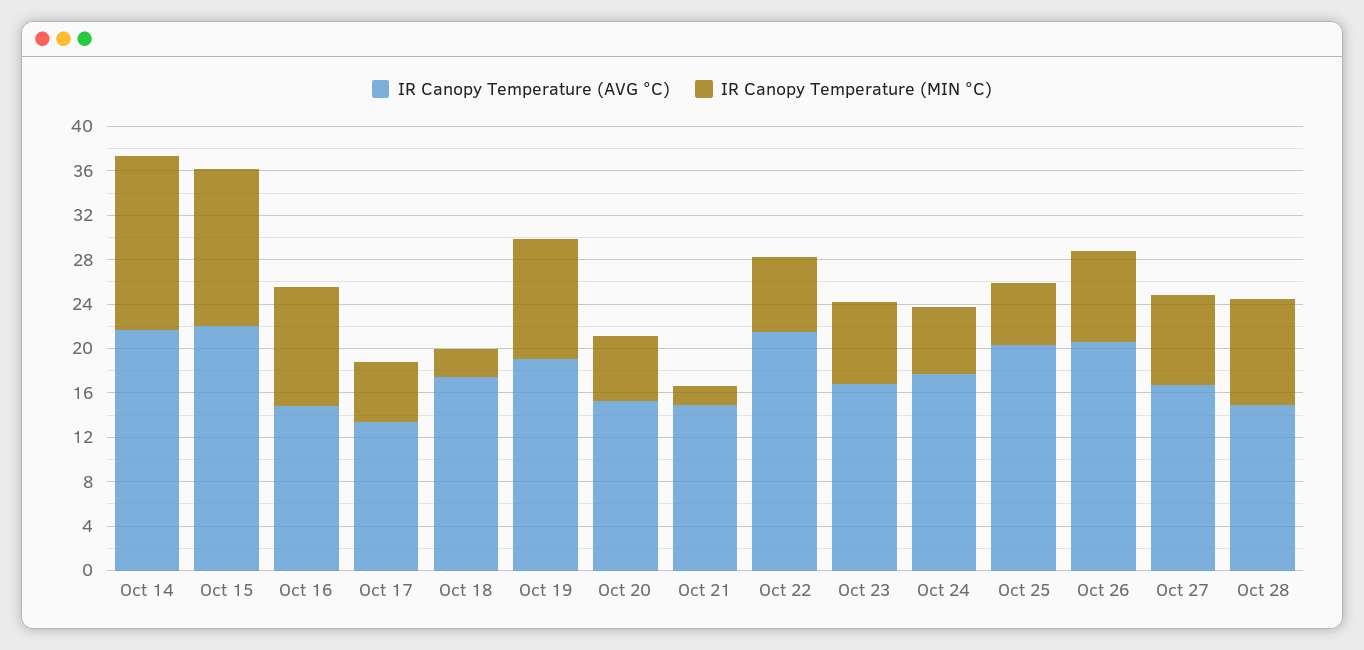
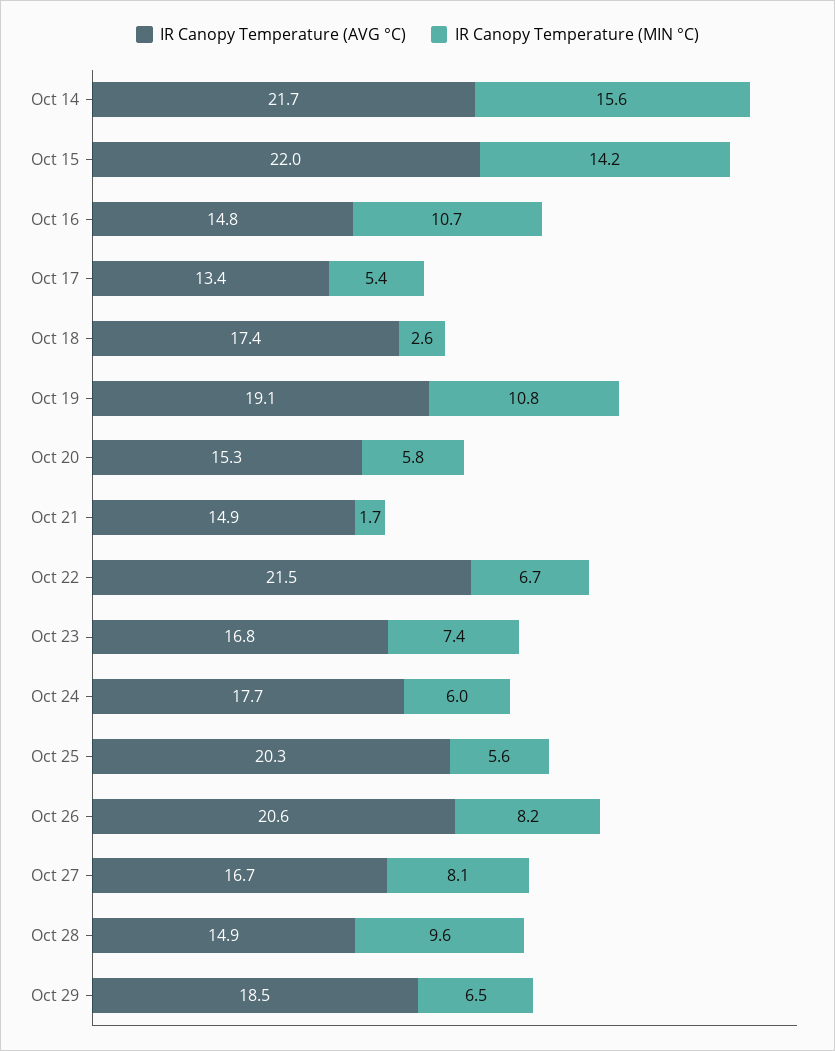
IR Canopy Temperature (AVG °C), Oct 29: none -> 18.5
IR Canopy Temperature (MIN °C), Oct 29: none -> 6.5

